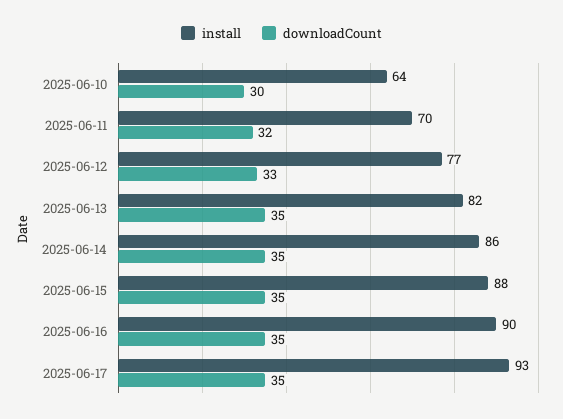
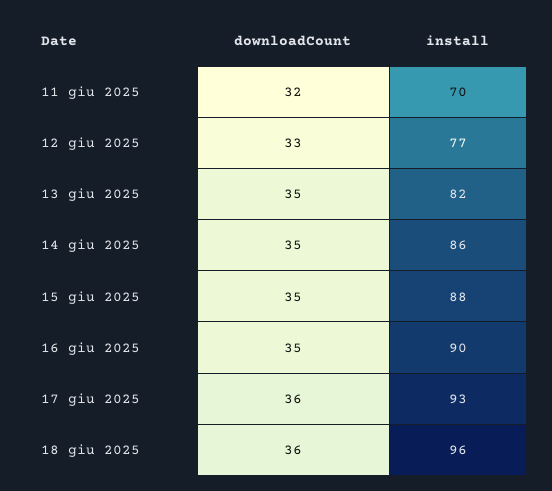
install, 2025-06-10: 64 -> none
downloadCount, 2025-06-10: 30 -> none
downloadCount, 2025-06-17: 35 -> 36
downloadCount, 18 giu 2025: none -> 36
install, 18 giu 2025: none -> 96

